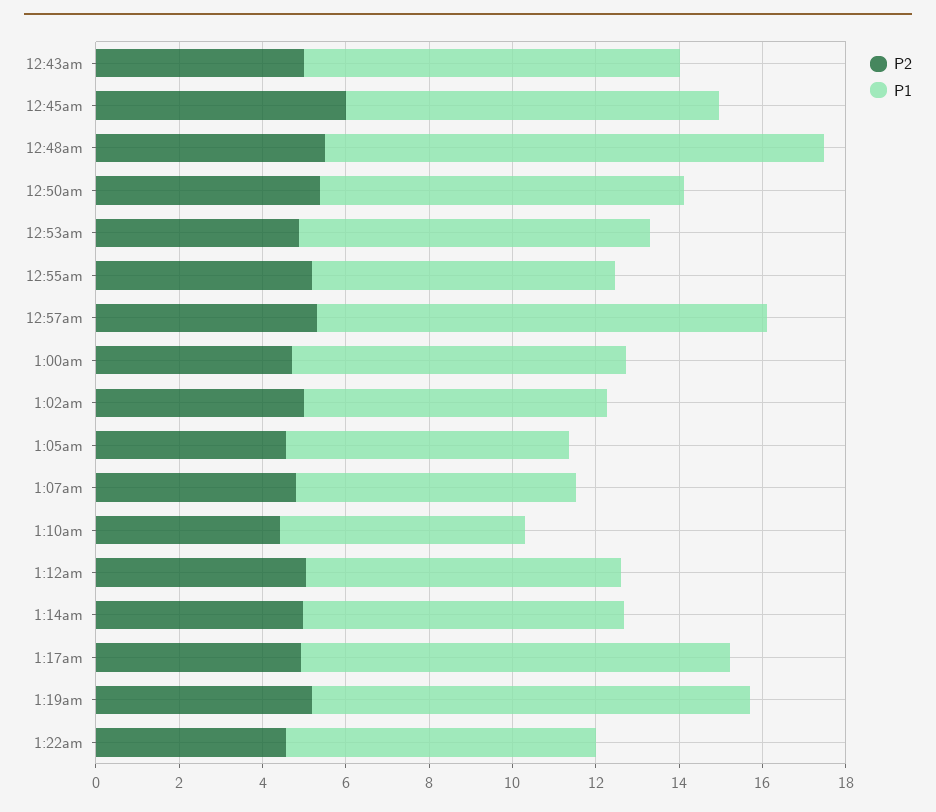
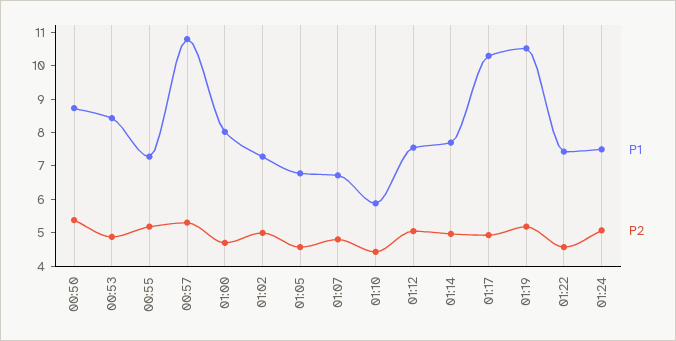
P2, 12:43am: 5 -> none
P1, 12:43am: 9 -> none
P2, 12:45am: 6 -> none
P1, 12:45am: 9 -> none
P2, 12:48am: 5.5 -> none
P1, 12:48am: 12 -> none
P1, 01:24: none -> 7.5
P2, 01:24: none -> 5

